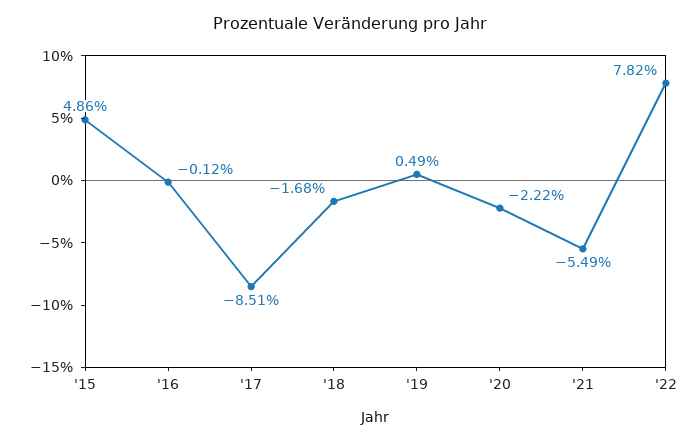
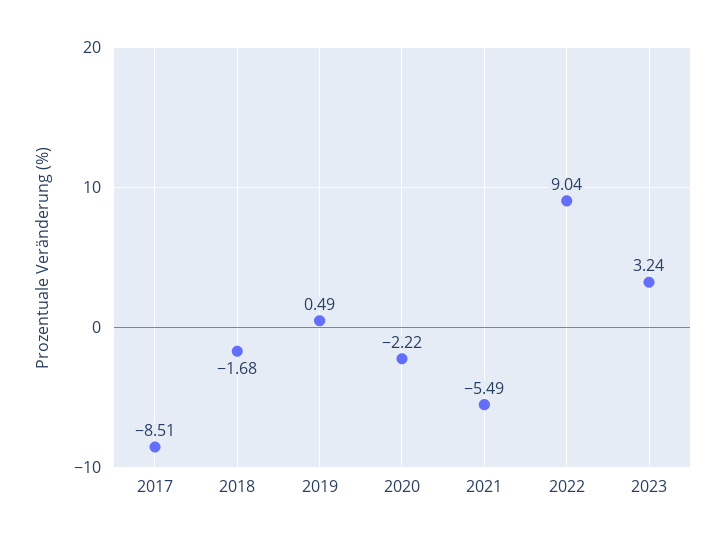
'15: 4.86 -> none
'16: -0.12 -> none
'22: 7.82 -> 9.04
2023: none -> 3.24

